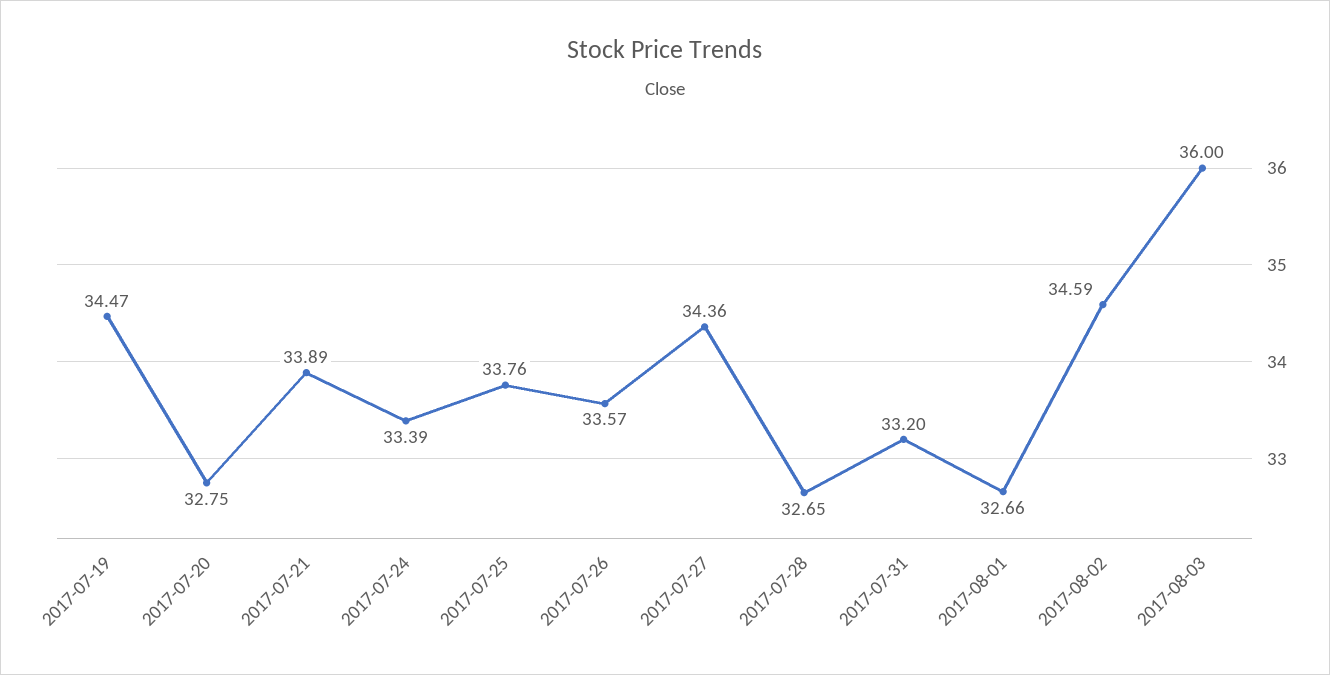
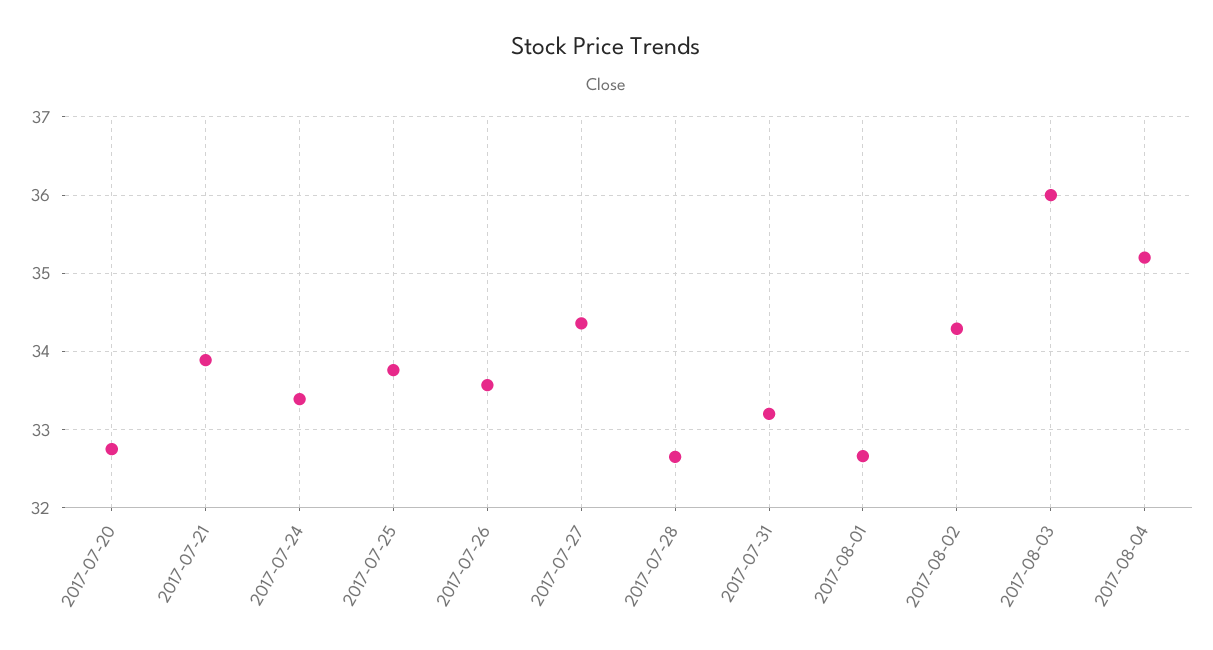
2017-07-19: 34.47 -> none
2017-08-02: 34.59 -> 34.3
2017-08-04: none -> 35.2

